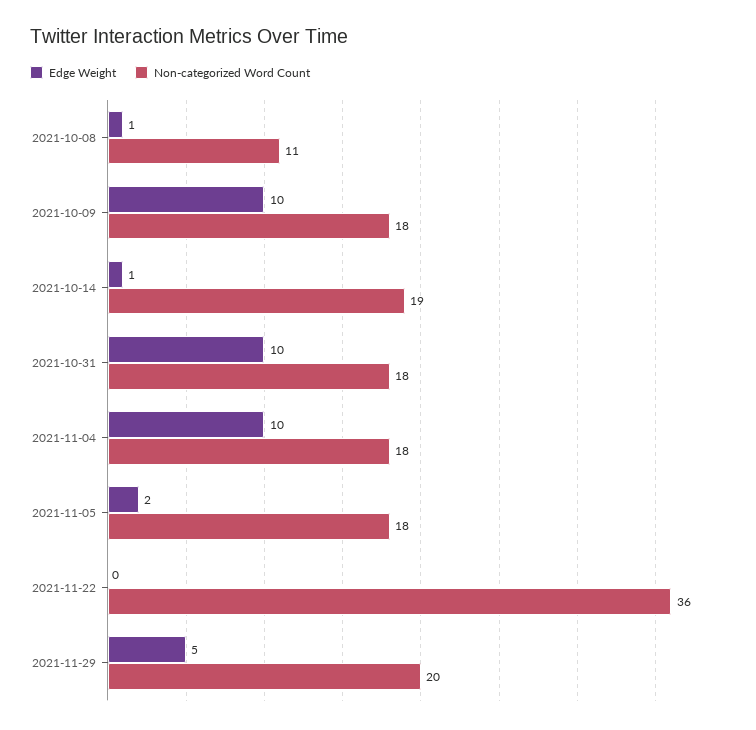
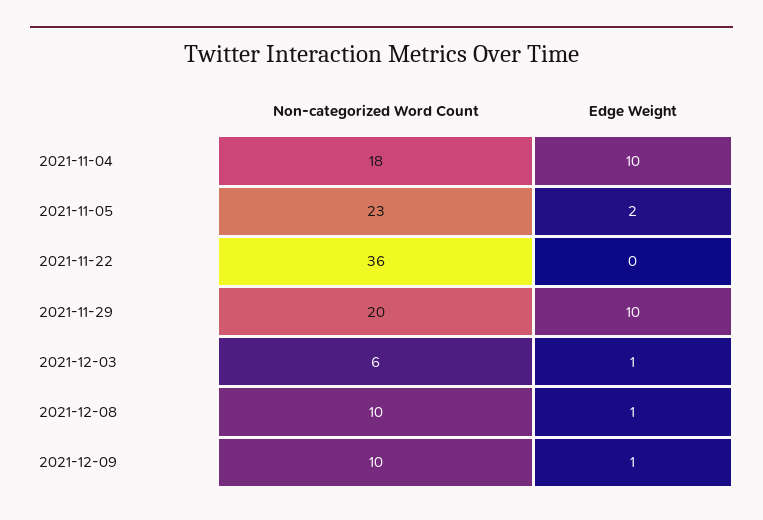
Edge Weight, 2021-10-08: 1 -> none
Non-categorized Word Count, 2021-10-08: 11 -> none
Edge Weight, 2021-10-09: 10 -> none
Non-categorized Word Count, 2021-10-09: 18 -> none
Edge Weight, 2021-10-14: 1 -> none
Non-categorized Word Count, 2021-10-14: 19 -> none
Edge Weight, 2021-10-31: 10 -> none
Non-categorized Word Count, 2021-10-31: 18 -> none
Non-categorized Word Count, 2021-11-05: 18 -> 23
Edge Weight, 2021-11-29: 5 -> 10
Non-categorized Word Count, 2021-12-03: none -> 6
Edge Weight, 2021-12-03: none -> 1
Non-categorized Word Count, 2021-12-08: none -> 10
Edge Weight, 2021-12-08: none -> 1
Non-categorized Word Count, 2021-12-09: none -> 10
Edge Weight, 2021-12-09: none -> 1

